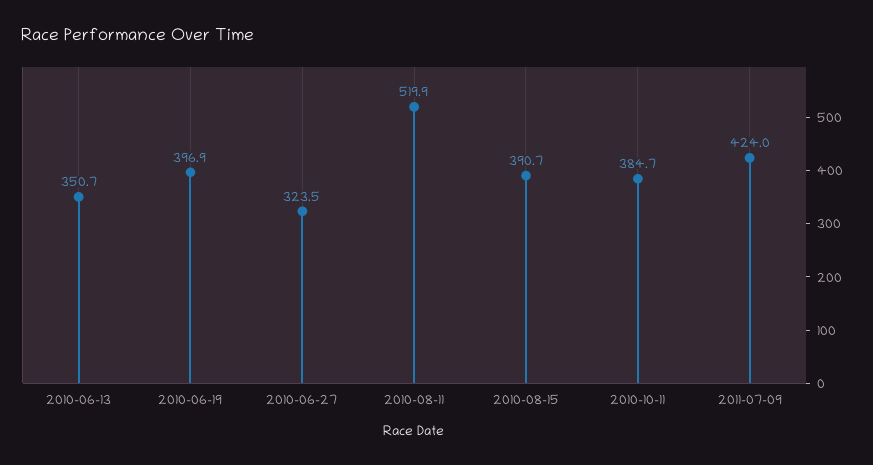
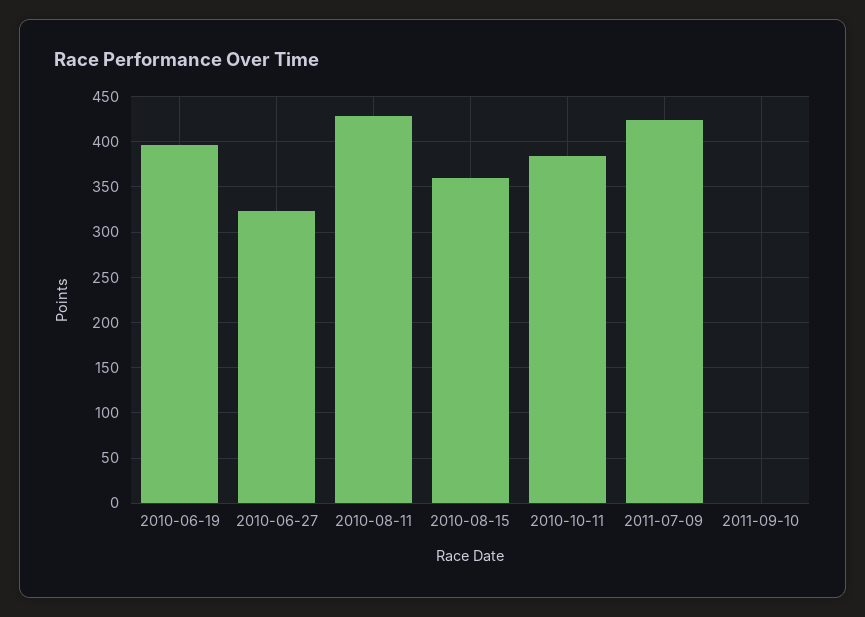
2010-06-13: 350.7 -> none
2010-08-11: 519.9 -> 430
2010-08-15: 390.7 -> 360
2011-09-10: none -> 0

